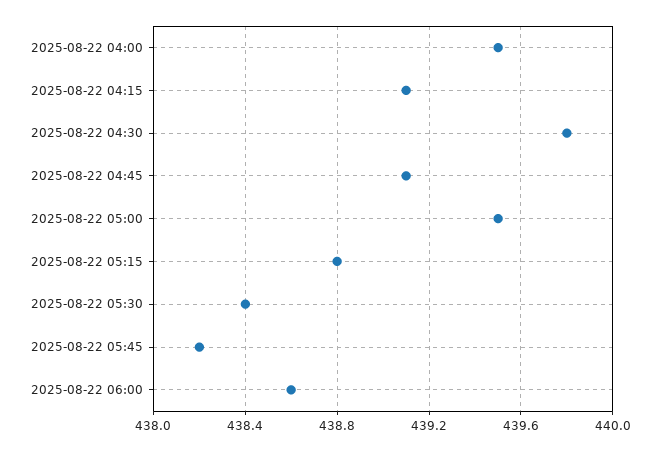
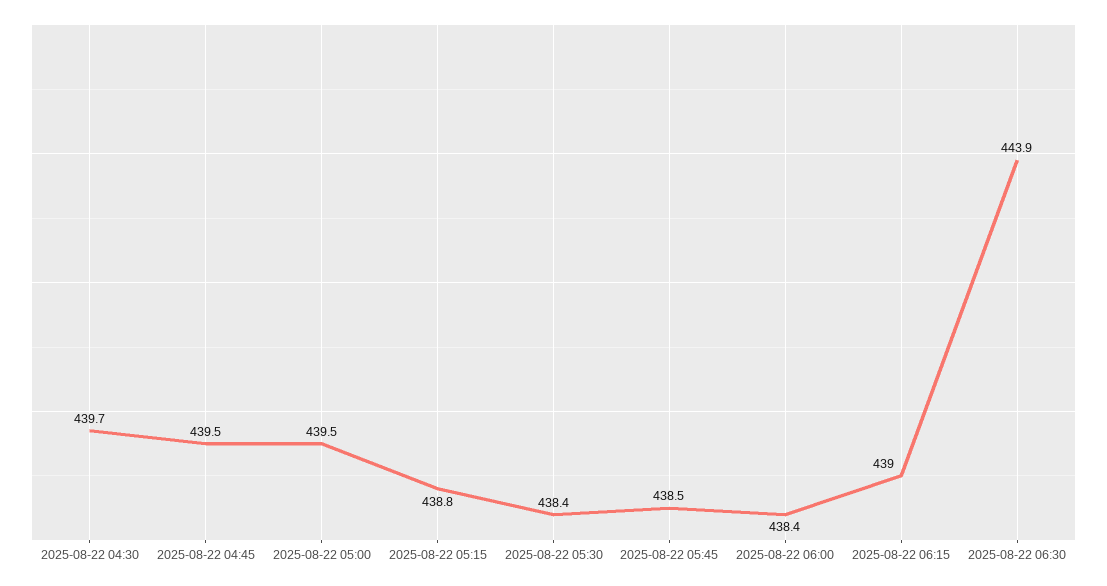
2025-08-22 04:00: 439.5 -> none
2025-08-22 04:15: 439.1 -> none
2025-08-22 04:30: 439.8 -> 439.7
2025-08-22 04:45: 439.1 -> 439.5
2025-08-22 05:45: 438.2 -> 438.5
2025-08-22 06:00: 438.6 -> 438.4
2025-08-22 06:15: none -> 439
2025-08-22 06:30: none -> 443.9

